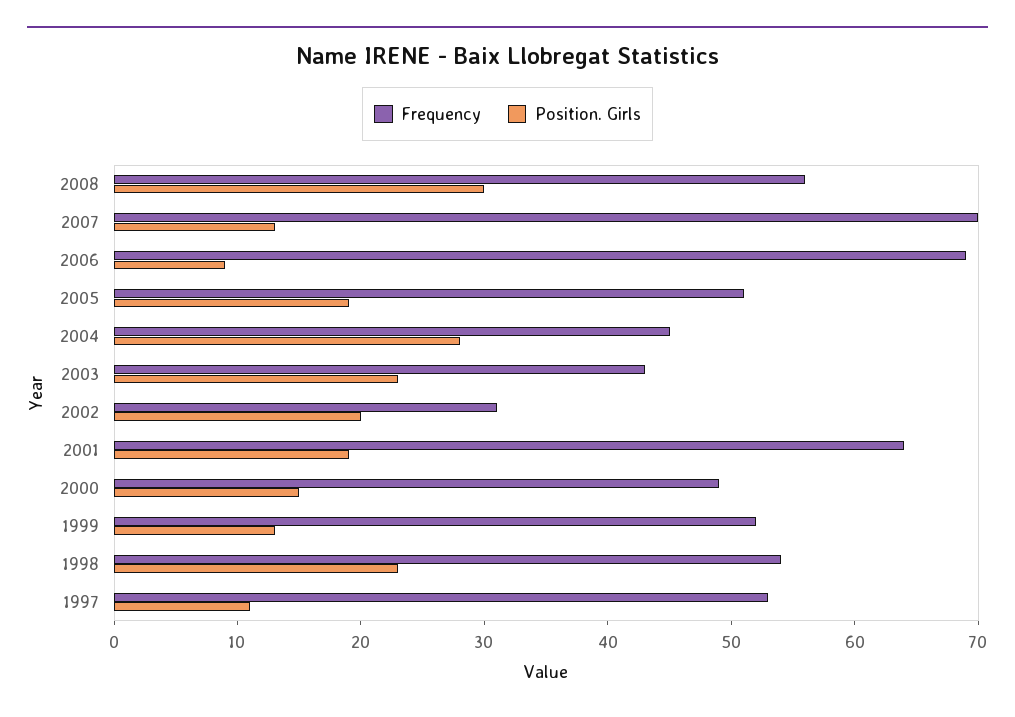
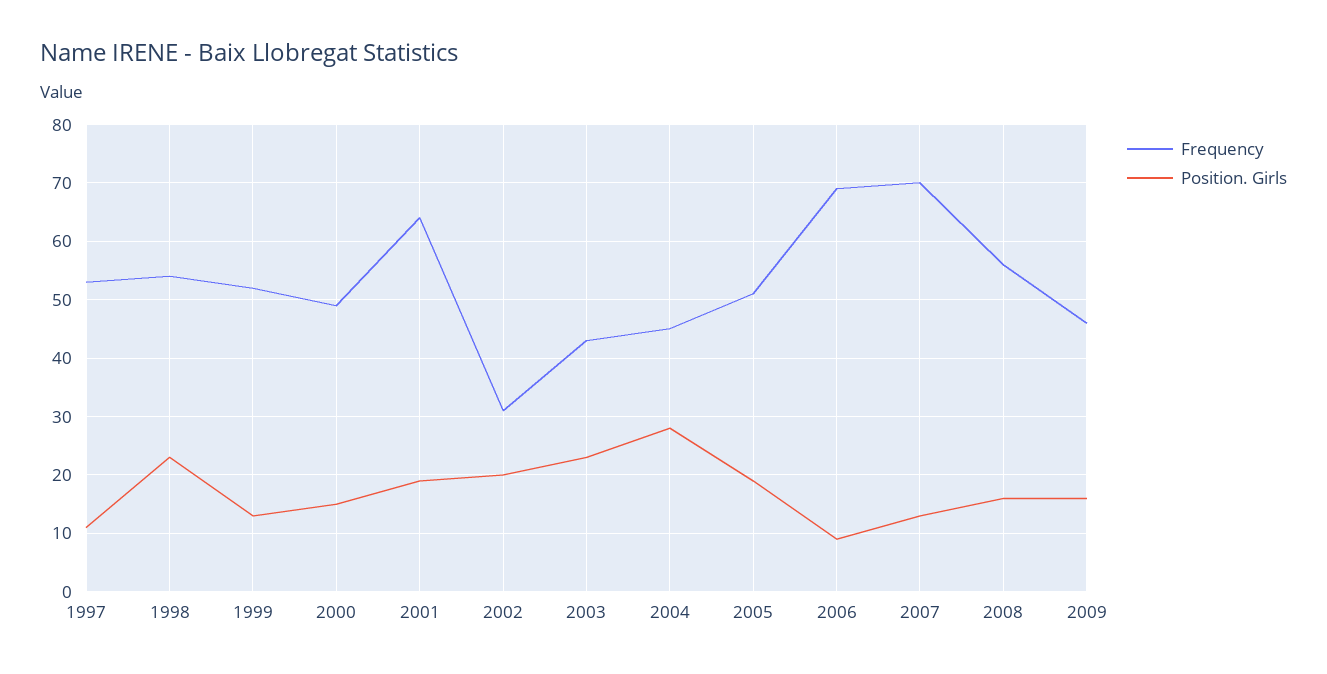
Position. Girls, 2008: 30 -> 15
Frequency, 2009: none -> 45
Position. Girls, 2009: none -> 15

